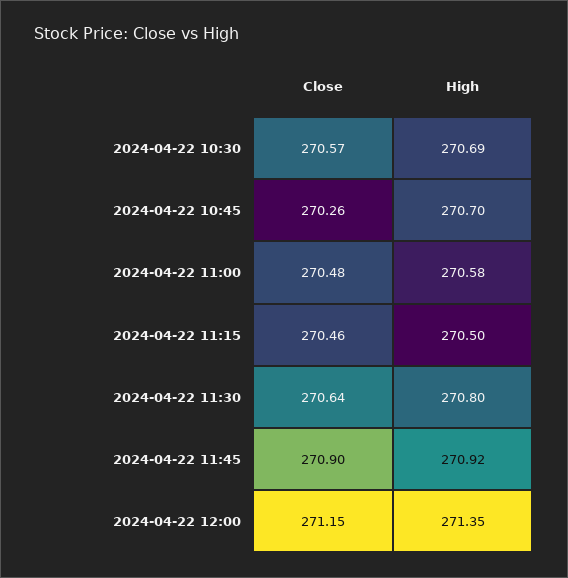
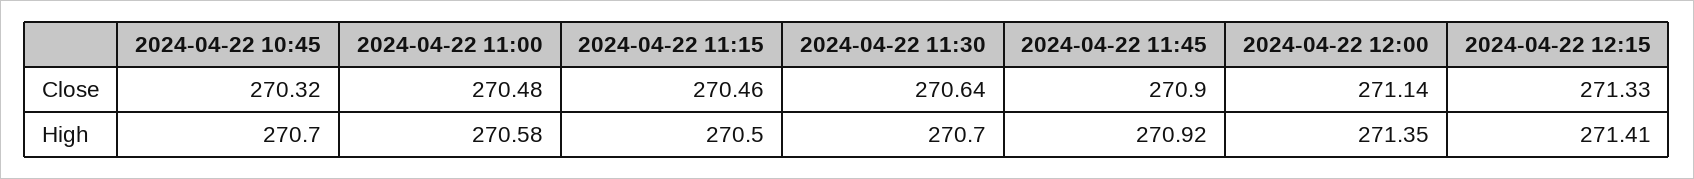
Close, 2024-04-22 10:30: 270.57 -> none
High, 2024-04-22 10:30: 270.69 -> none
Close, 2024-04-22 10:45: 270.26 -> 270.32
High, 2024-04-22 11:30: 270.8 -> 270.7
Close, 2024-04-22 12:00: 271.15 -> 271.14
Close, 2024-04-22 12:15: none -> 271.33
High, 2024-04-22 12:15: none -> 271.41

